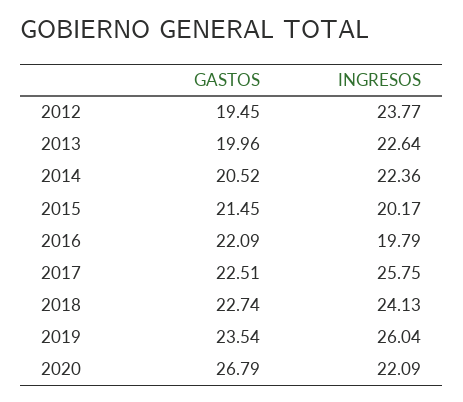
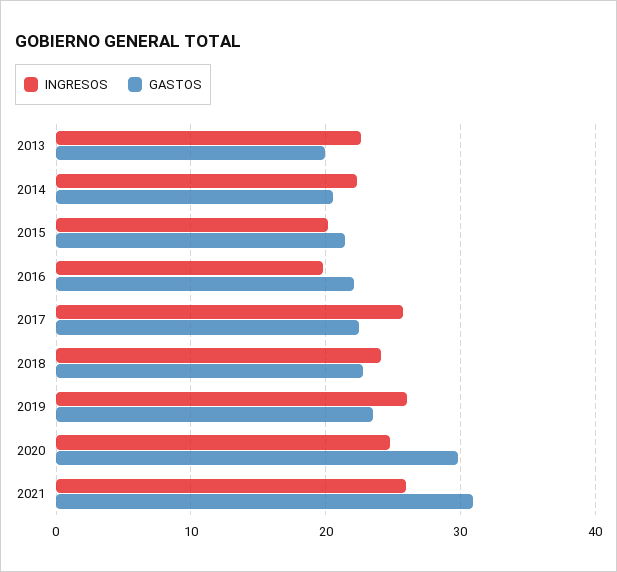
GASTOS, 2012: 19.45 -> none
INGRESOS, 2012: 23.77 -> none
GASTOS, 2020: 26.79 -> 30
INGRESOS, 2020: 22.09 -> 25
INGRESOS, 2021: none -> 26
GASTOS, 2021: none -> 31

